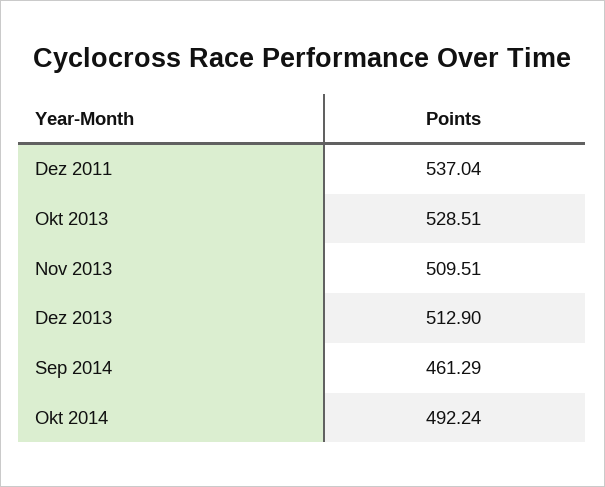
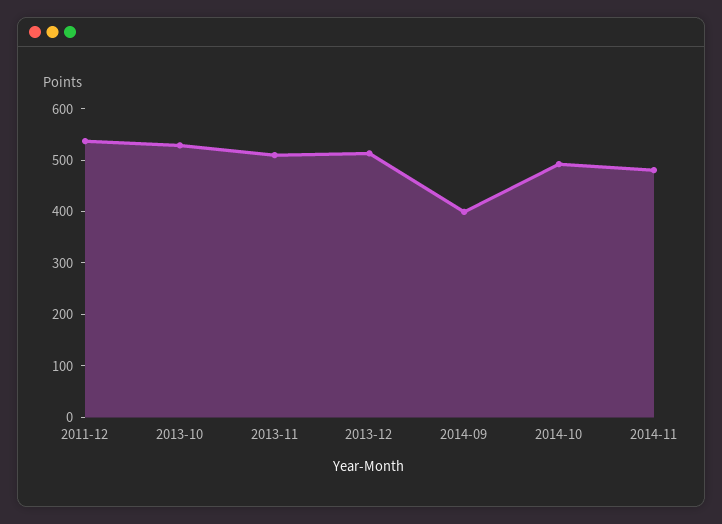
Sep 2014: 461.29 -> 400
2014-11: none -> 480

